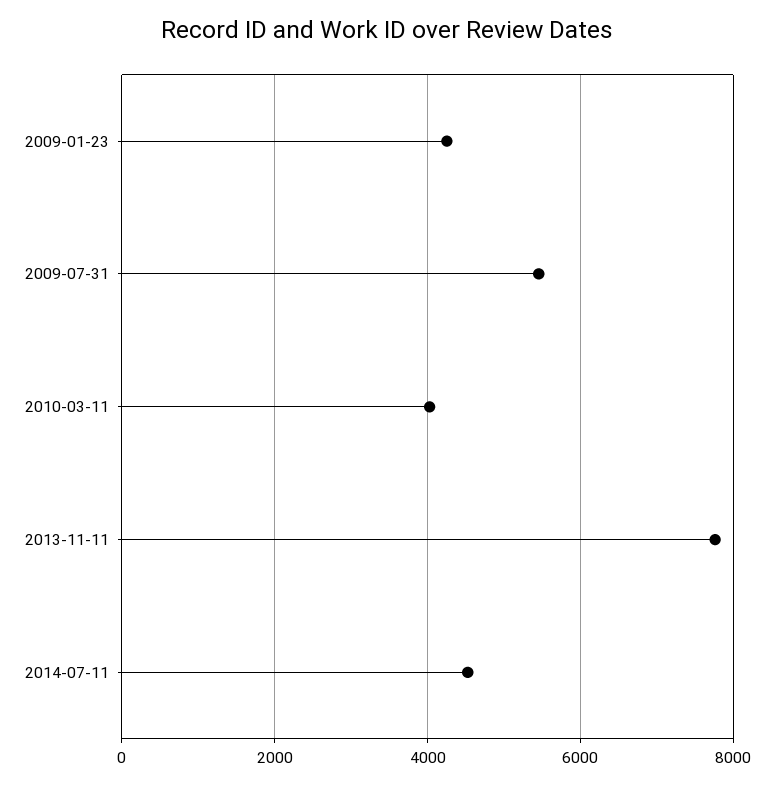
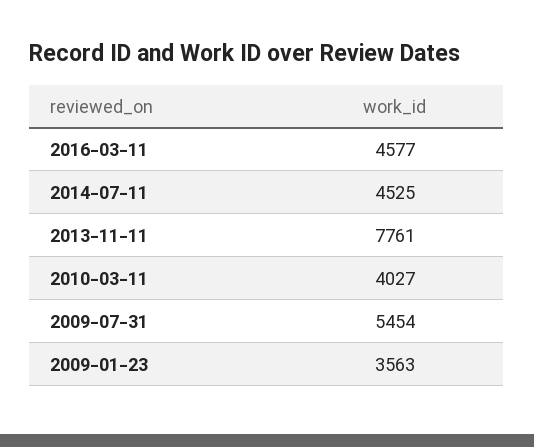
2009-01-23: 4200 -> 3563
2016-03-11: none -> 4577

